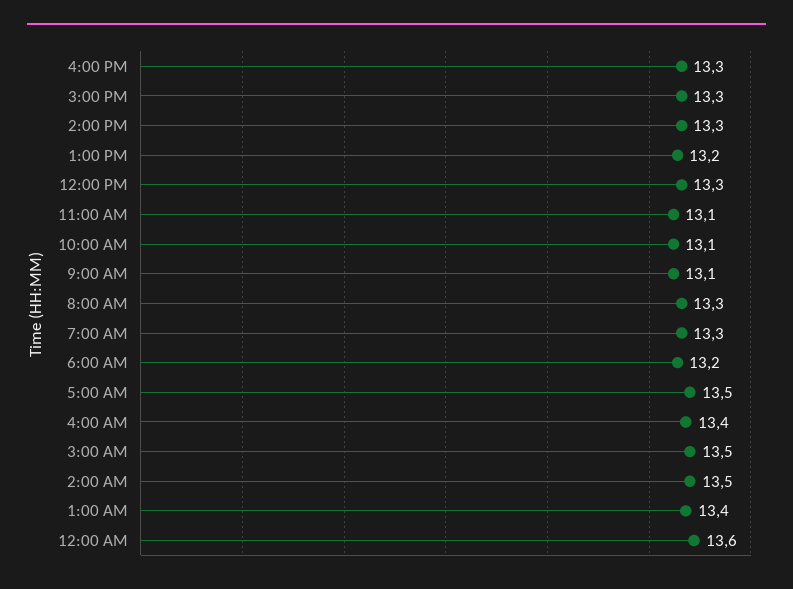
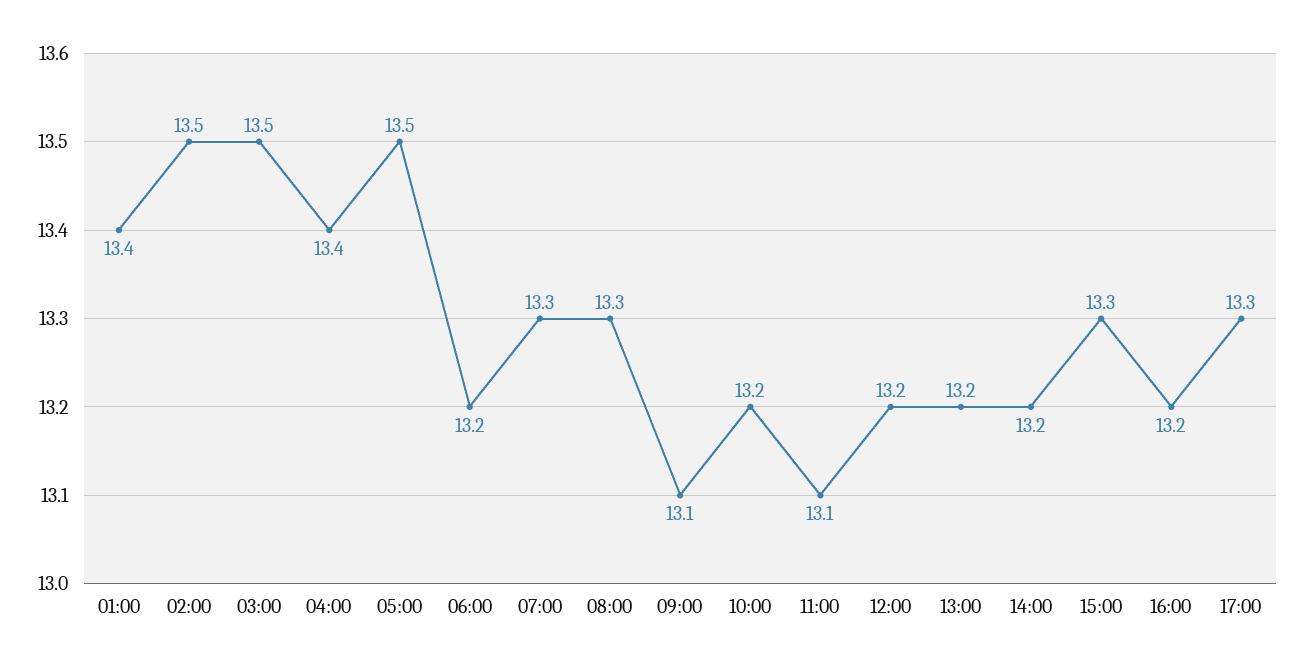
4:00 PM: 13.3 -> 13.2
2:00 PM: 13.3 -> 13.2
12:00 PM: 13.3 -> 13.2
10:00 AM: 13.1 -> 13.2
12:00 AM: 13.6 -> none
17:00: none -> 13.3

